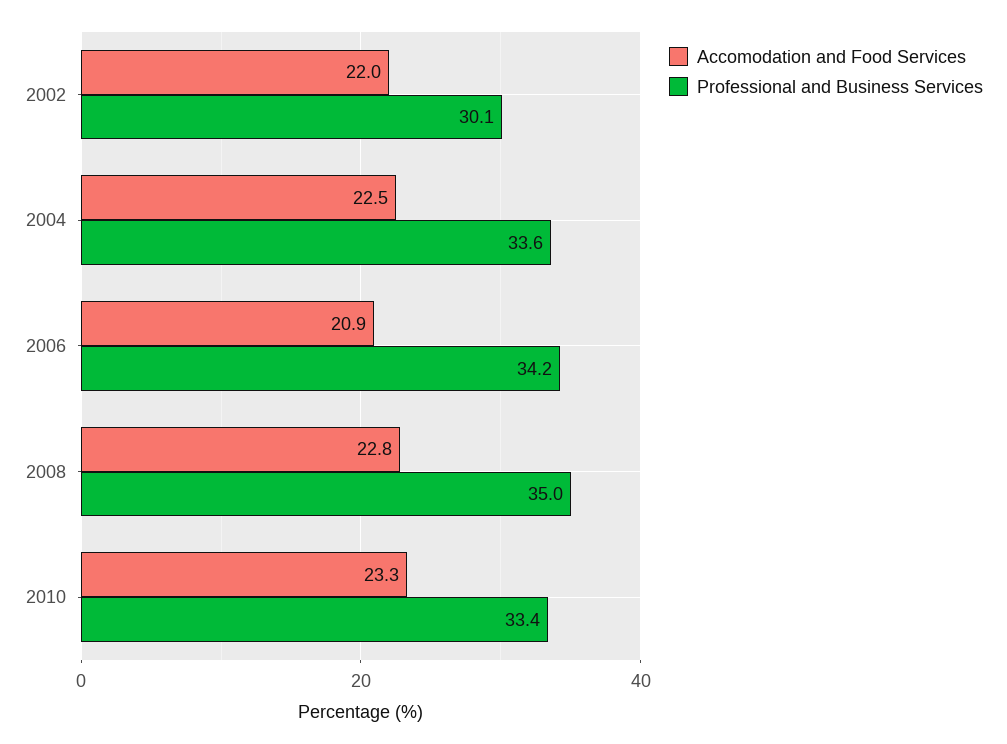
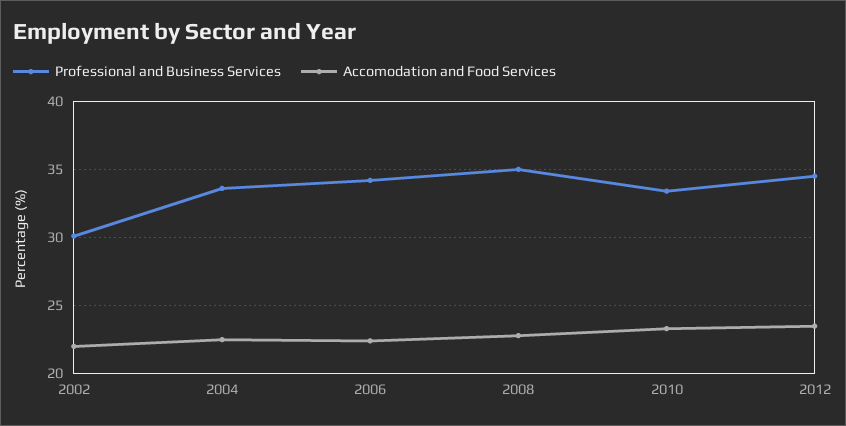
Accomodation and Food Services, 2006: 20.9 -> 22.5
Professional and Business Services, 2012: none -> 34.5
Accomodation and Food Services, 2012: none -> 23.5

